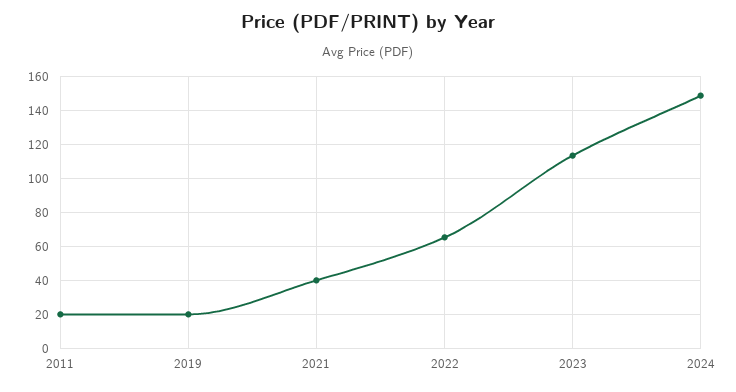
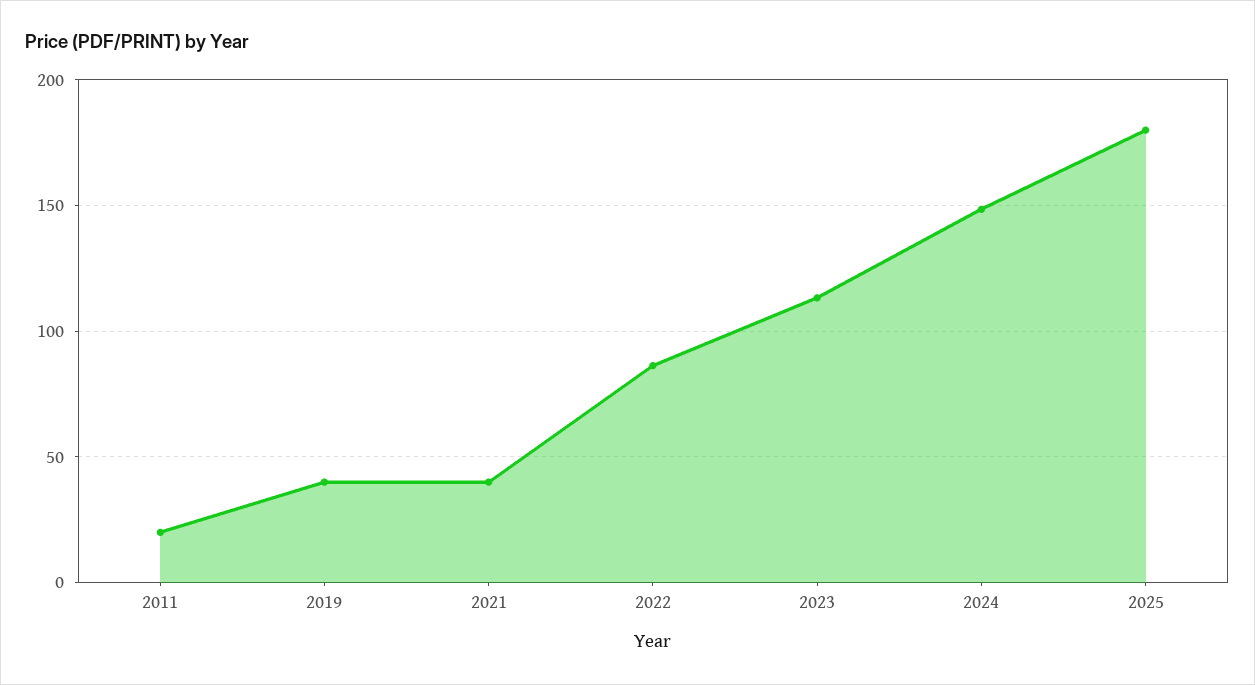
2019: 20 -> 40
2022: 65 -> 85
2025: none -> 180

